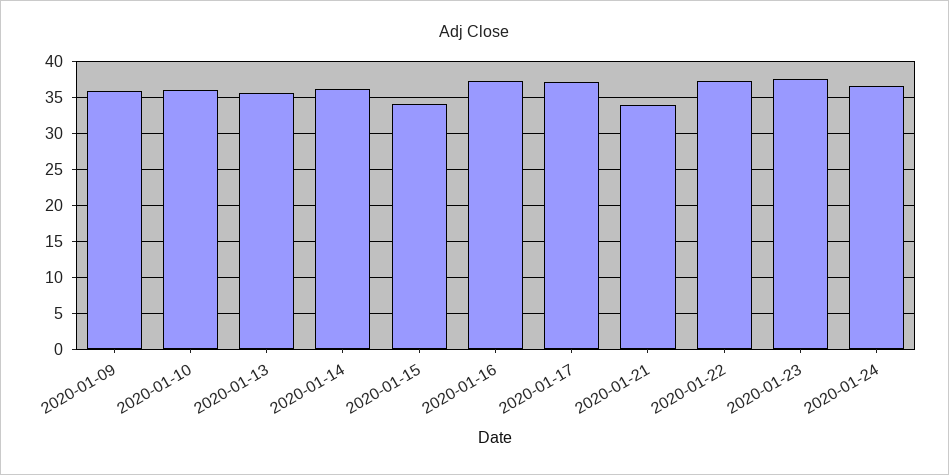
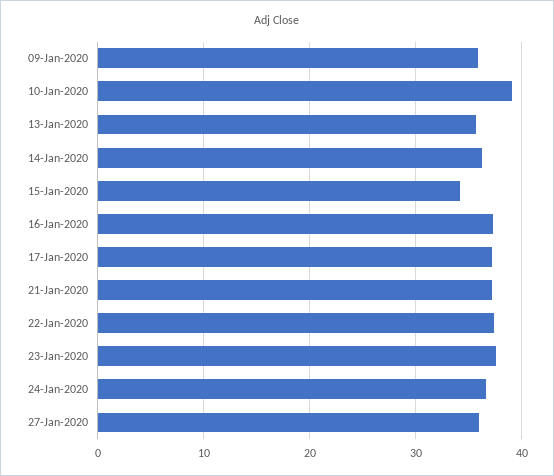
2020-01-10: 36 -> 39
2020-01-21: 34 -> 37
27-Jan-2020: none -> 36

